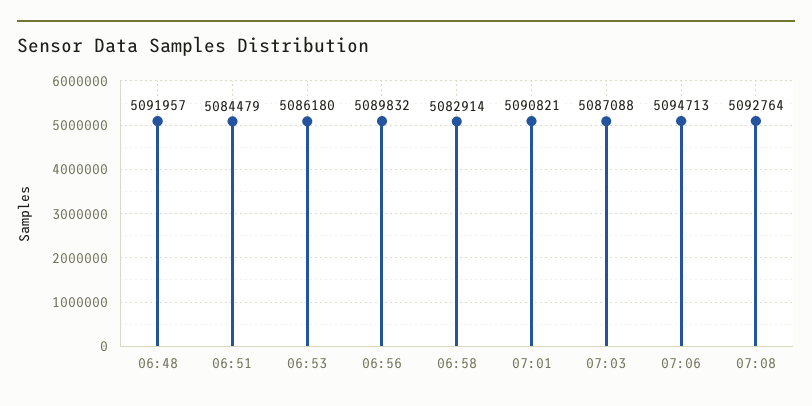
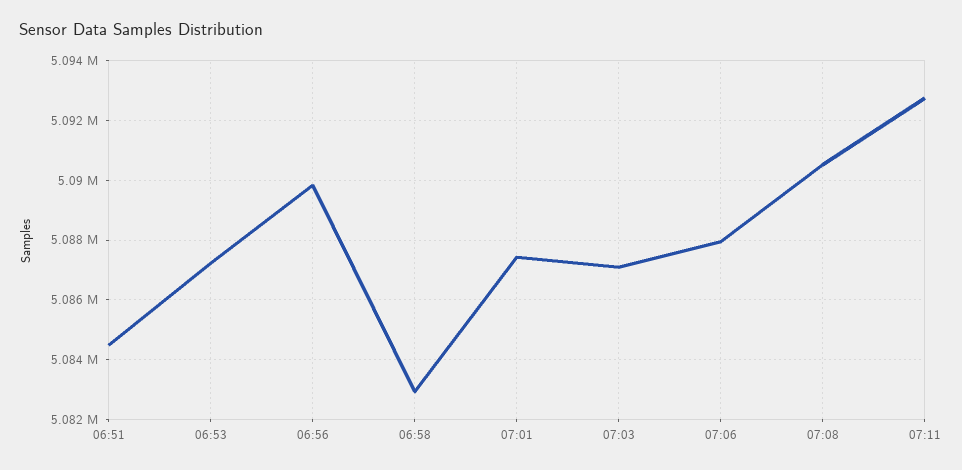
06:48: 5091957 -> none
06:53: 5086180 -> 5087250
07:01: 5090821 -> 5087500
07:06: 5094713 -> 5088000
07:08: 5092764 -> 5090500
07:11: none -> 5092750

